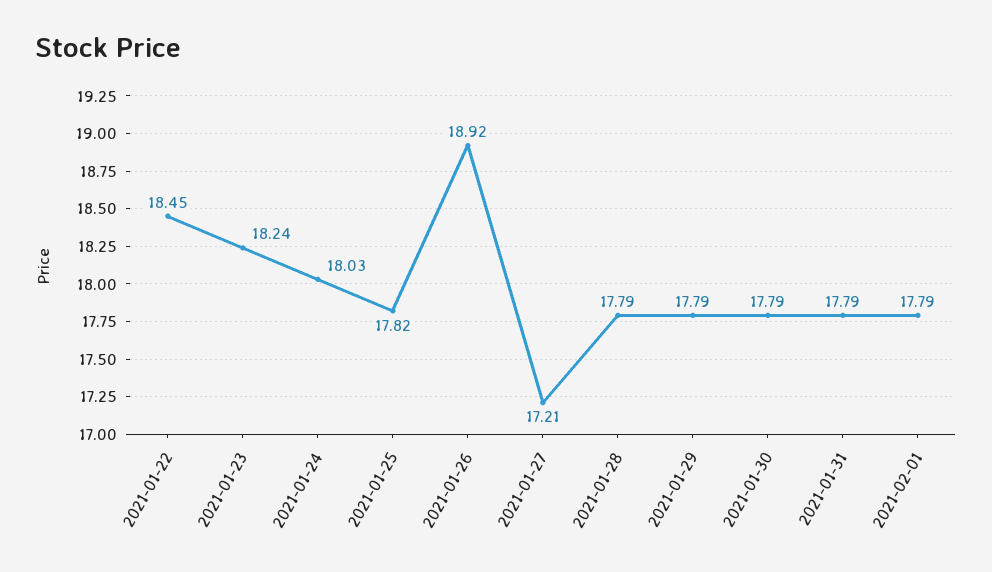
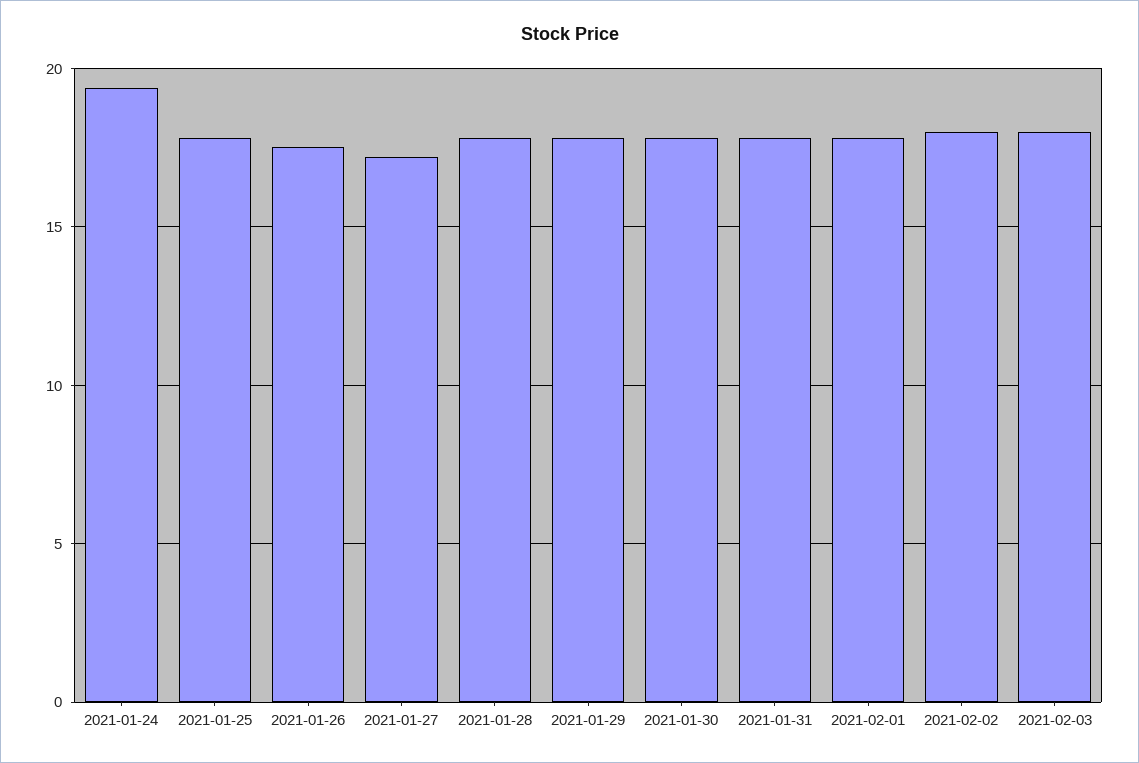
2021-01-22: 18.45 -> none
2021-01-23: 18.24 -> none
2021-01-24: 18.03 -> 19.5
2021-01-26: 18.92 -> 17.5
2021-02-02: none -> 18
2021-02-03: none -> 18

